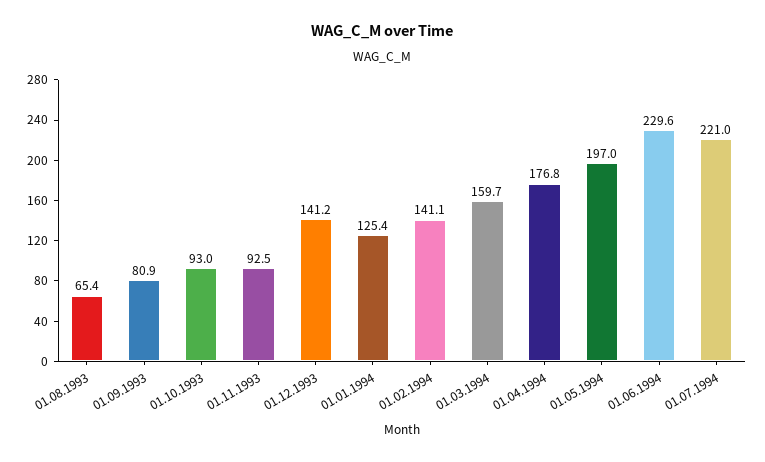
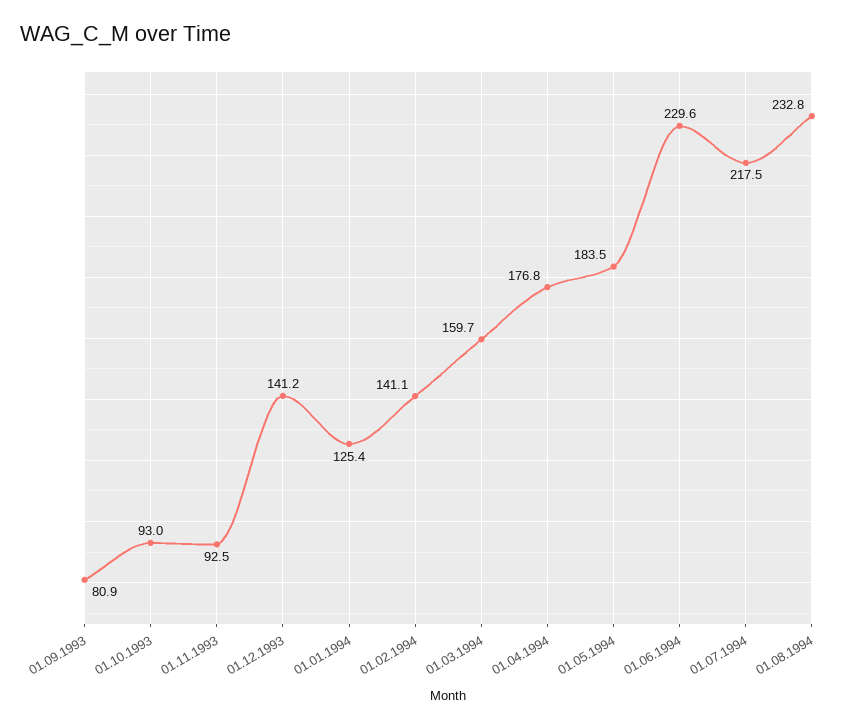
01.08.1993: 65.4 -> none
01.05.1994: 197 -> 183.5
01.07.1994: 221 -> 217.5
01.08.1994: none -> 232.8

